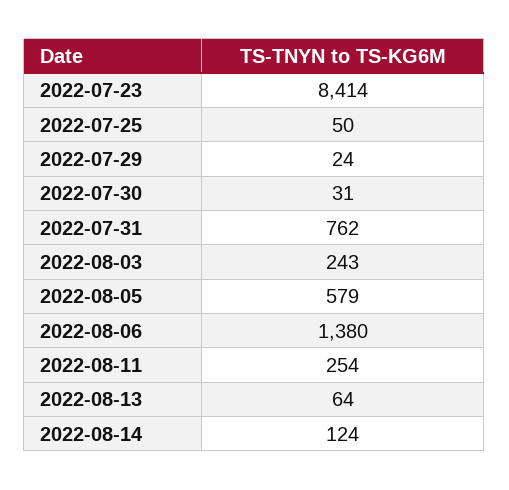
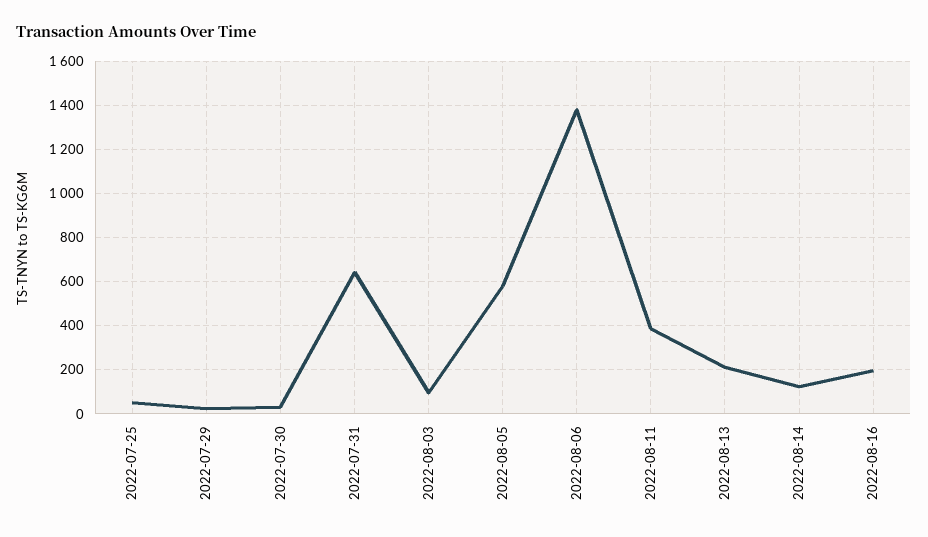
2022-07-23: 8414 -> none
2022-07-31: 762 -> 650
2022-08-03: 243 -> 100
2022-08-11: 254 -> 400
2022-08-13: 64 -> 200
2022-08-16: none -> 200

